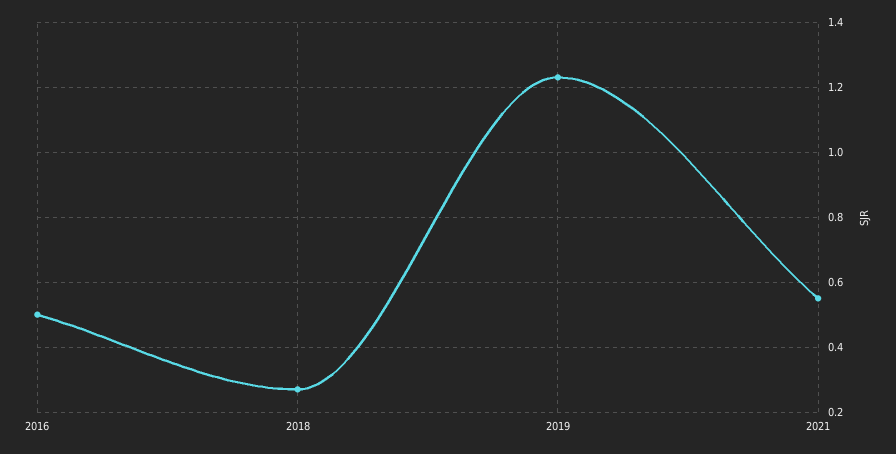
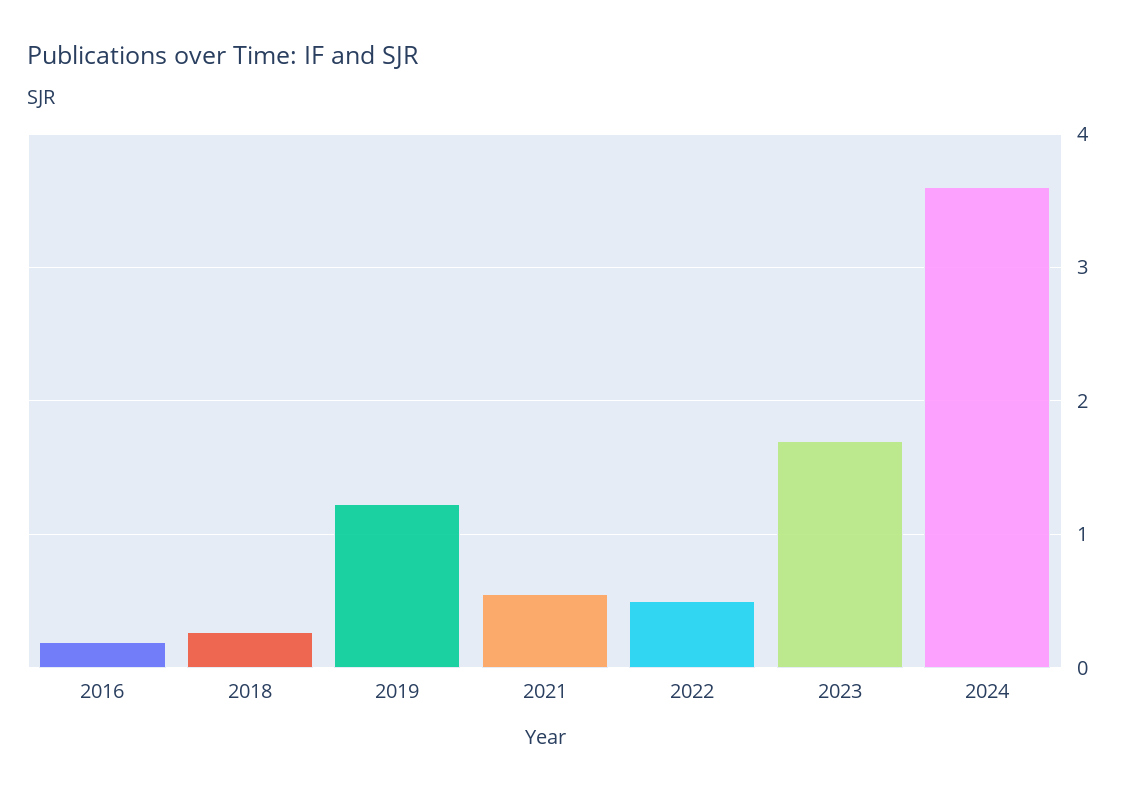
2016: 0.5 -> 0.2
2022: none -> 0.5
2023: none -> 1.7
2024: none -> 3.6

